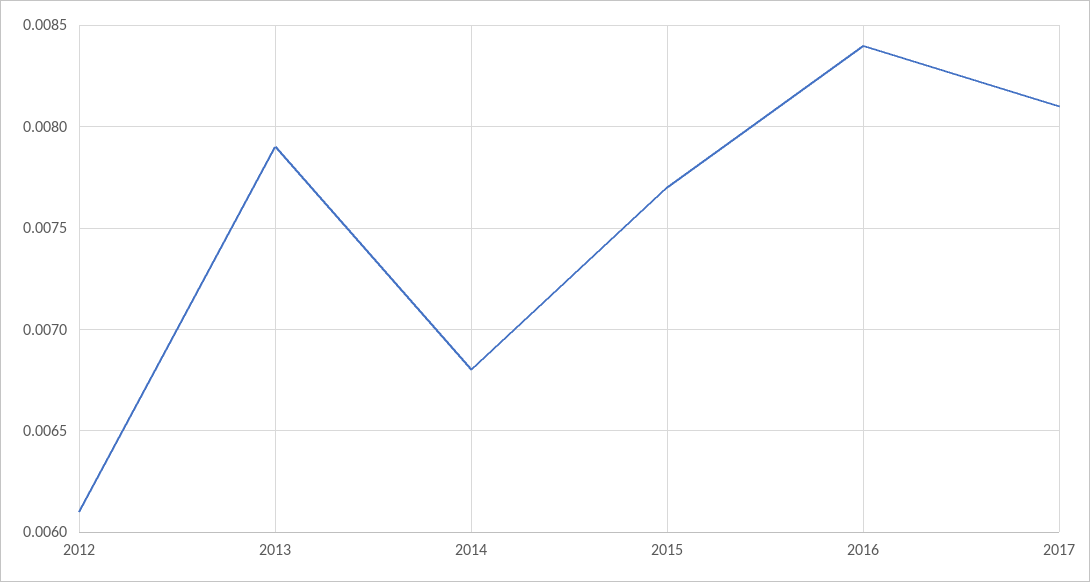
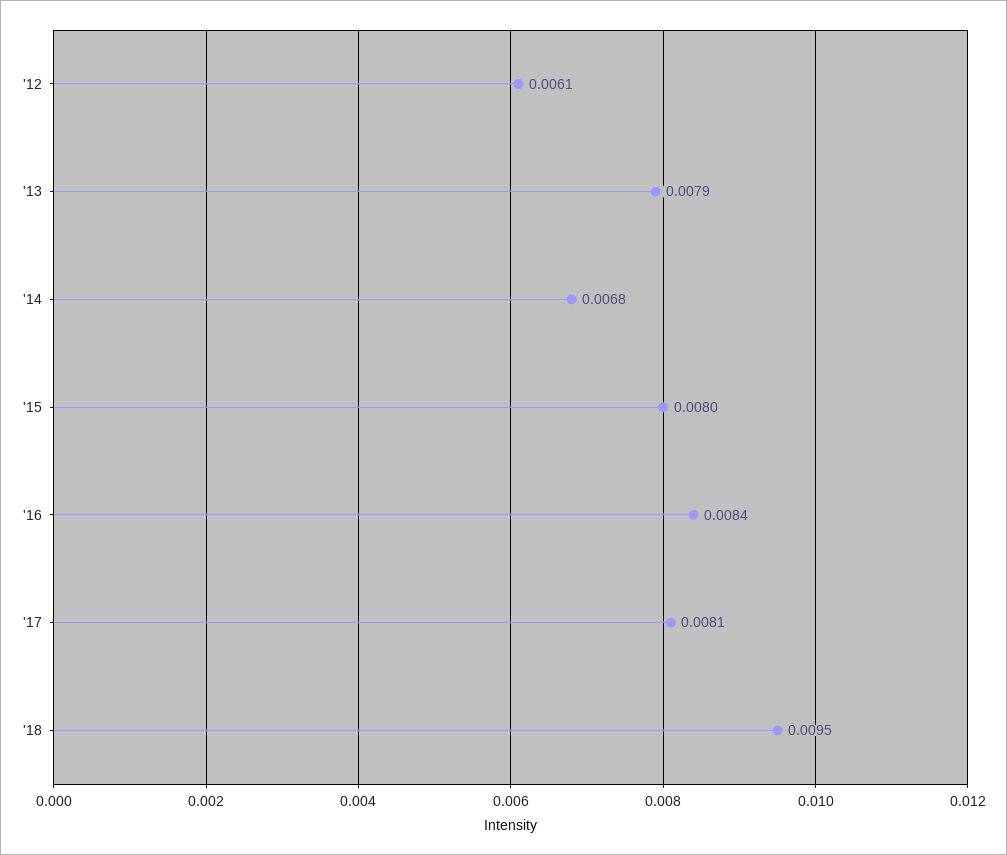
2015: 0.0077 -> 0.008
'18: none -> 0.0095

